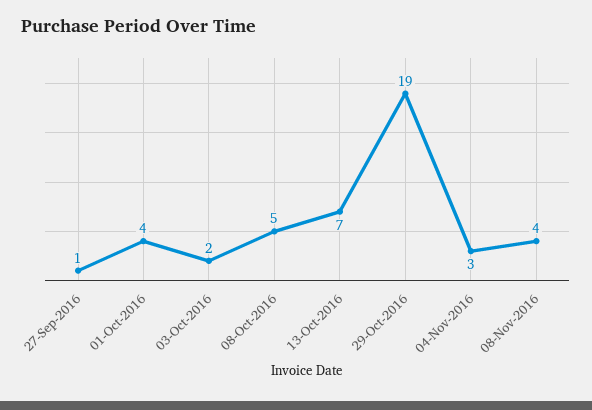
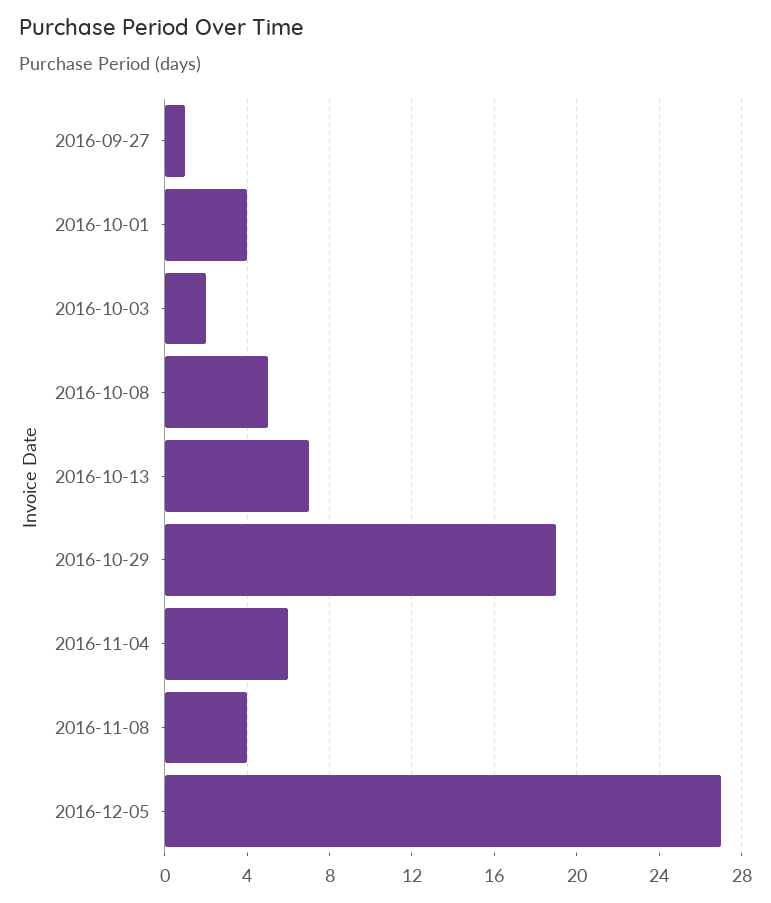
04-Nov-2016: 3 -> 6
2016-12-05: none -> 27

